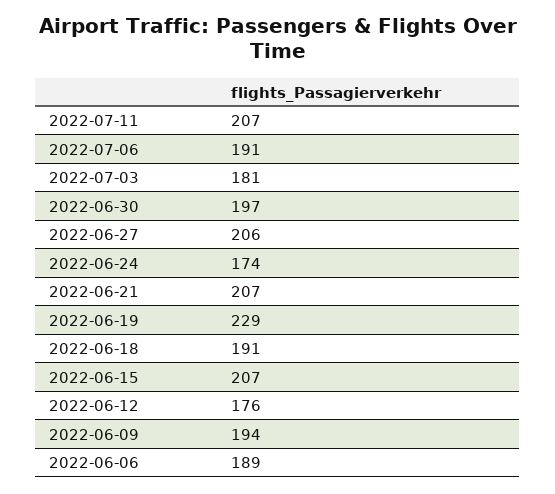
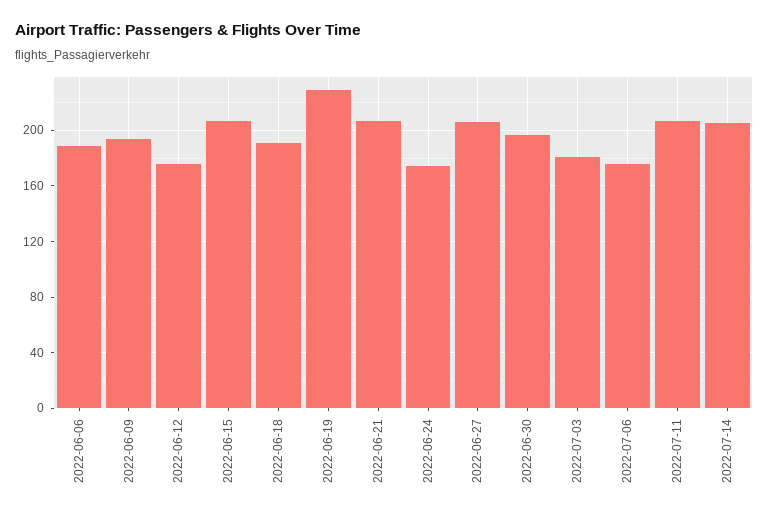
2022-07-06: 191 -> 175
2022-07-14: none -> 205

